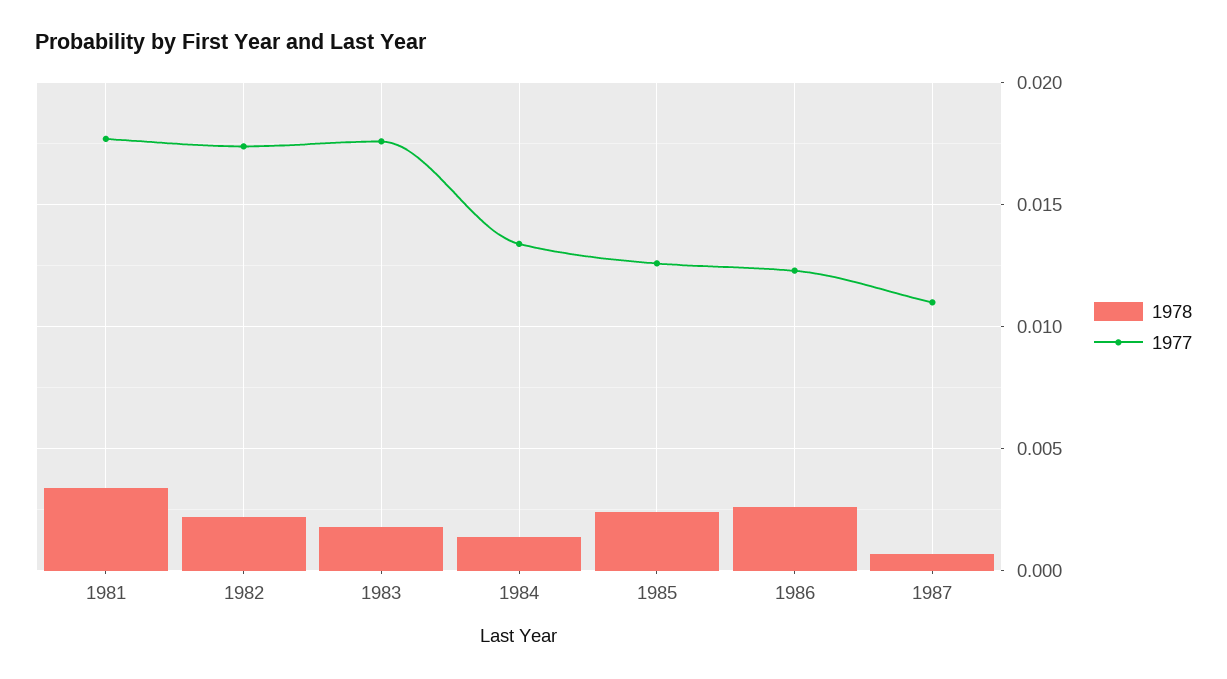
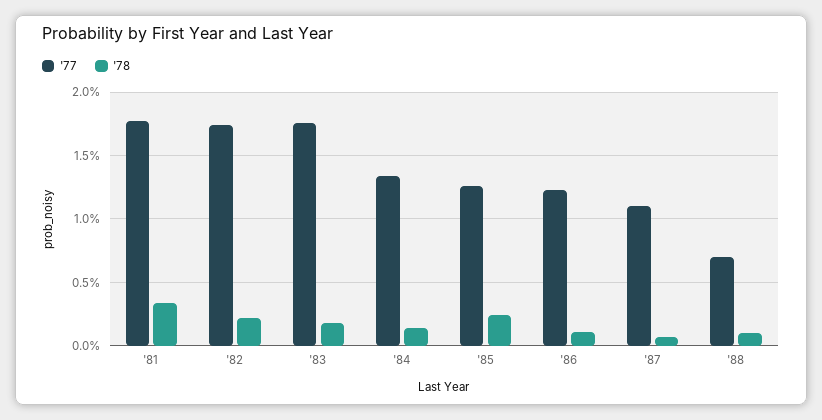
1978, 1986: 0.0025 -> 0.001
1977, '88: none -> 0.007
1978, '88: none -> 0.001

